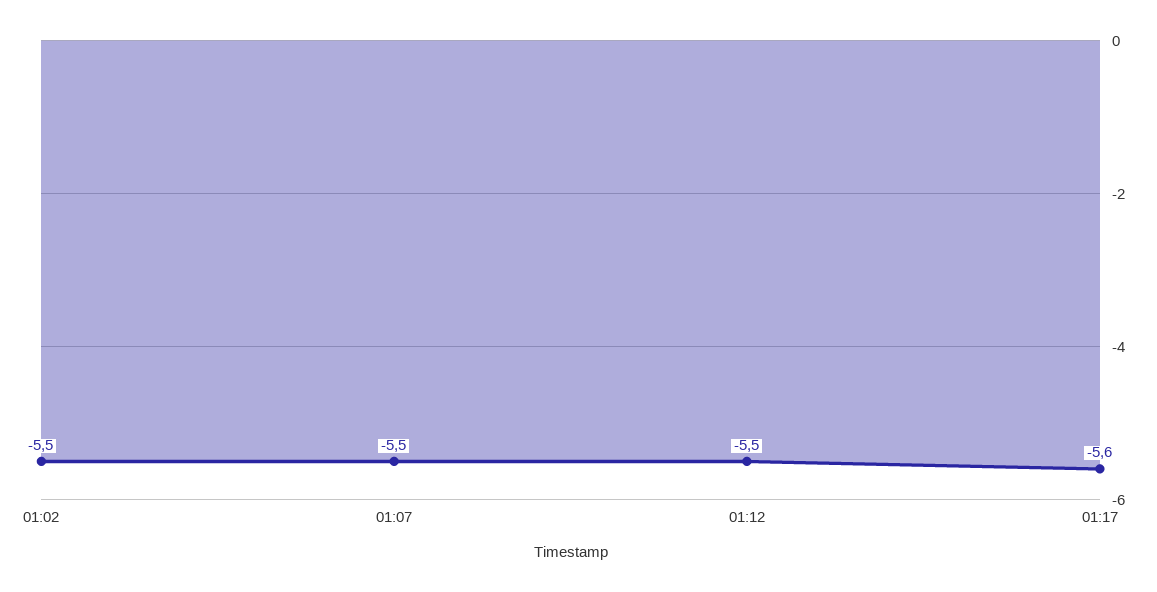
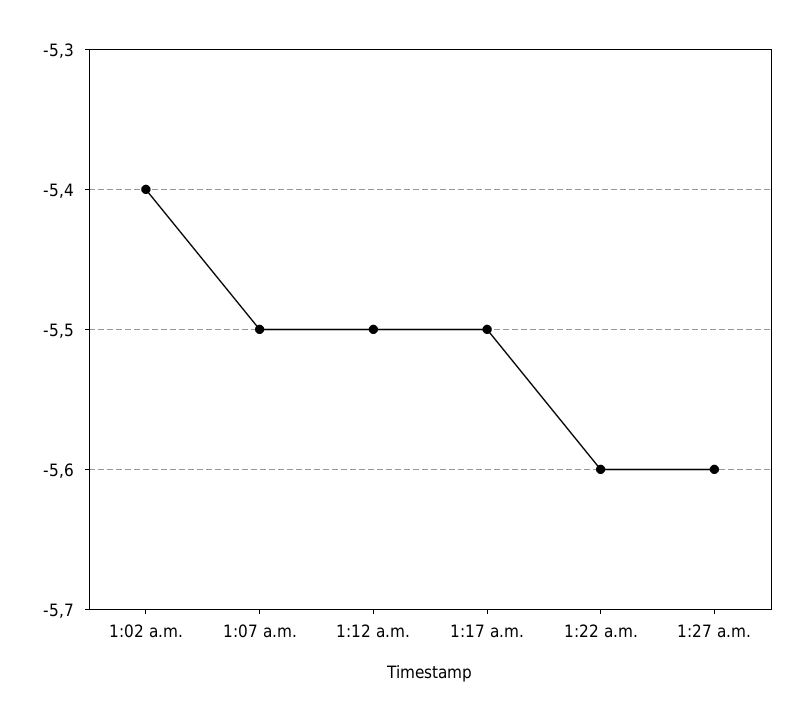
01:02: -5.5 -> -5.4
01:17: -5.6 -> -5.5
1:22 a.m.: none -> -5.6
1:27 a.m.: none -> -5.6

